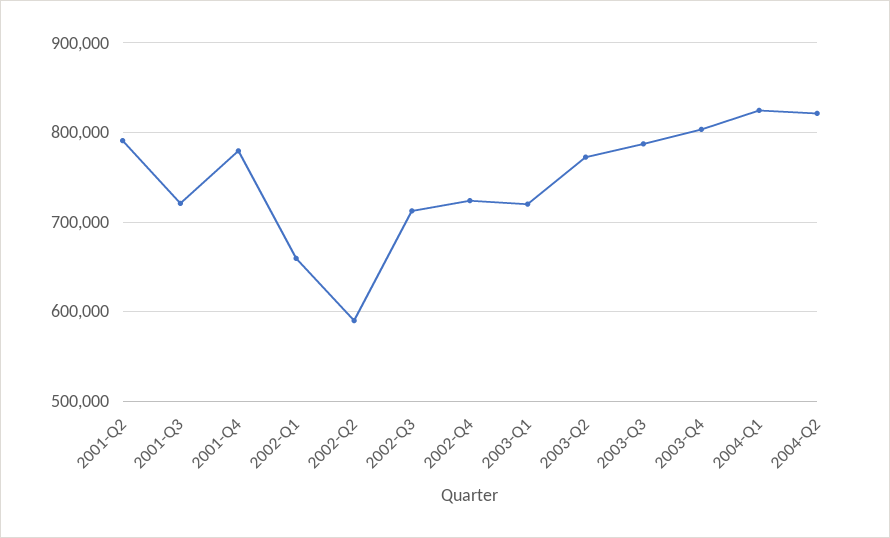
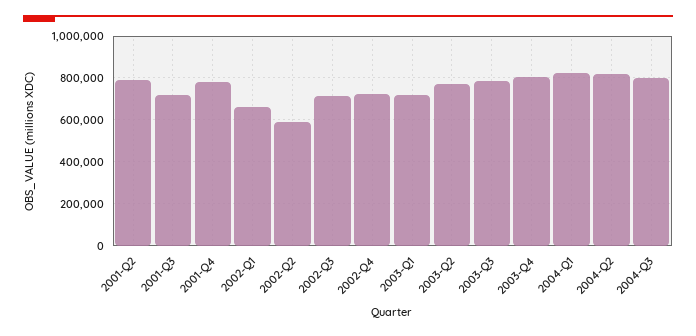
2004-Q3: none -> 800000

